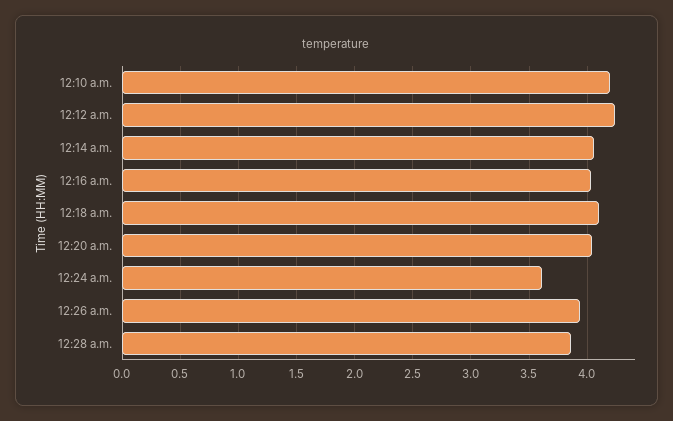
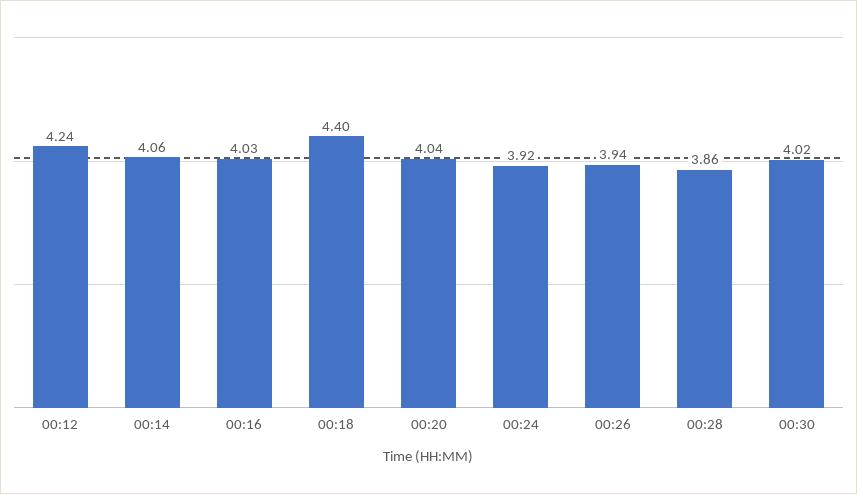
12:10 a.m.: 4.2 -> none
12:18 a.m.: 4.1 -> 4.4
12:24 a.m.: 3.6 -> 3.92
00:30: none -> 4.02

